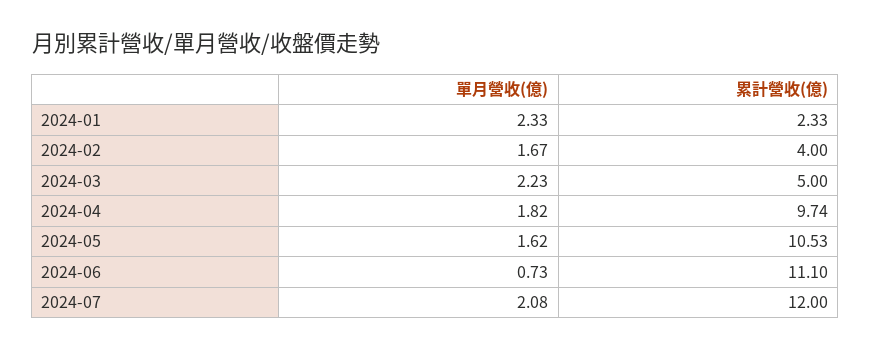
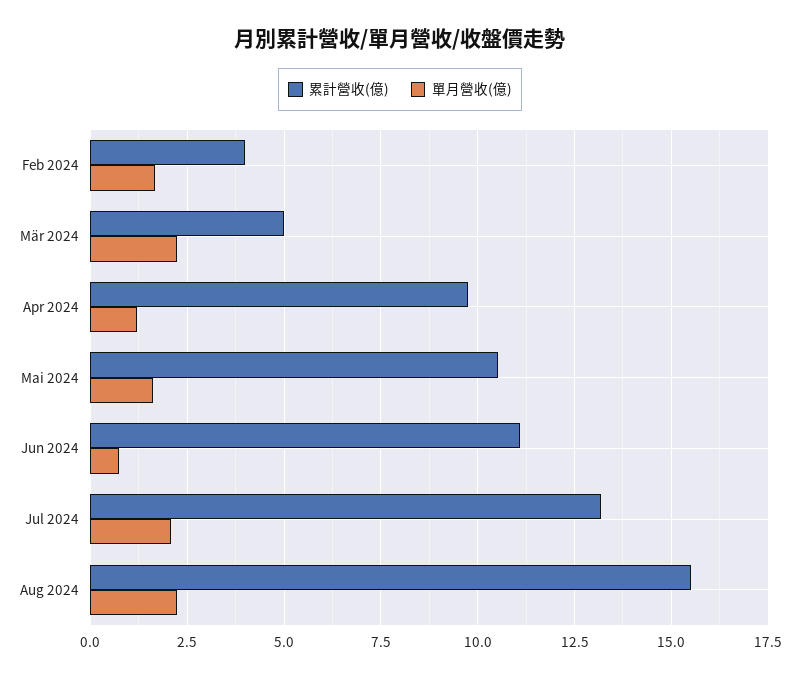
單月營收(億), 2024-01: 2.33 -> none
累計營收(億), 2024-01: 2.33 -> none
單月營收(億), 2024-04: 1.82 -> 1.25
累計營收(億), 2024-07: 12 -> 13.25
累計營收(億), Aug 2024: none -> 15.5
單月營收(億), Aug 2024: none -> 2.25

